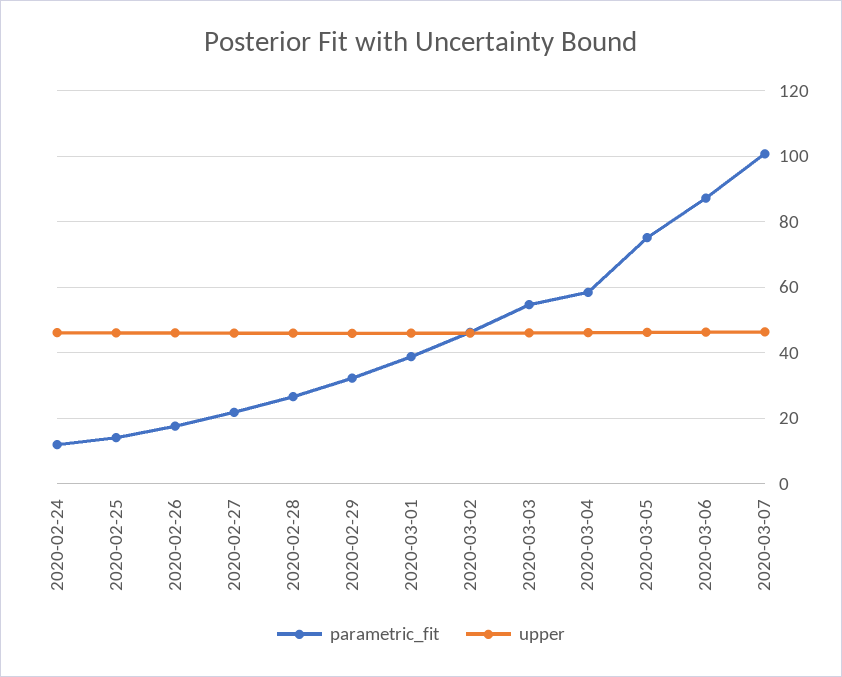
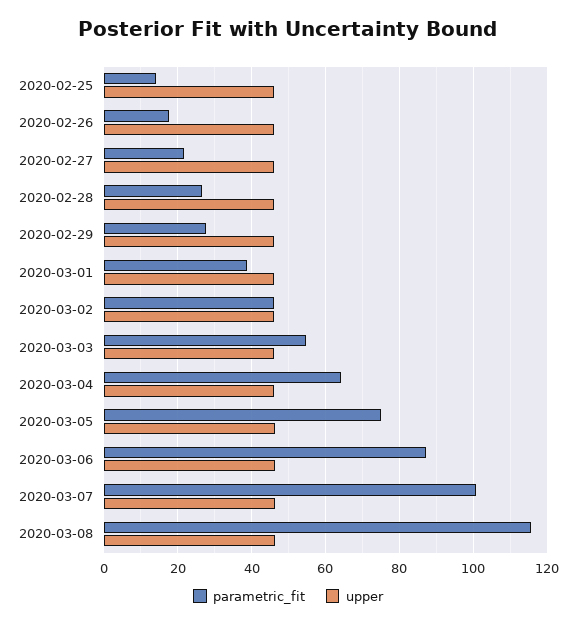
parametric_fit, 2020-02-24: 12 -> none
upper, 2020-02-24: 46 -> none
parametric_fit, 2020-02-29: 32 -> 28
parametric_fit, 2020-03-04: 58 -> 64
parametric_fit, 2020-03-08: none -> 116
upper, 2020-03-08: none -> 46

